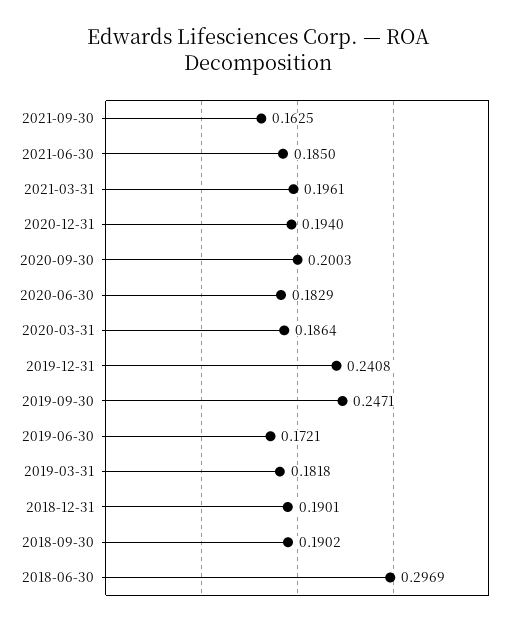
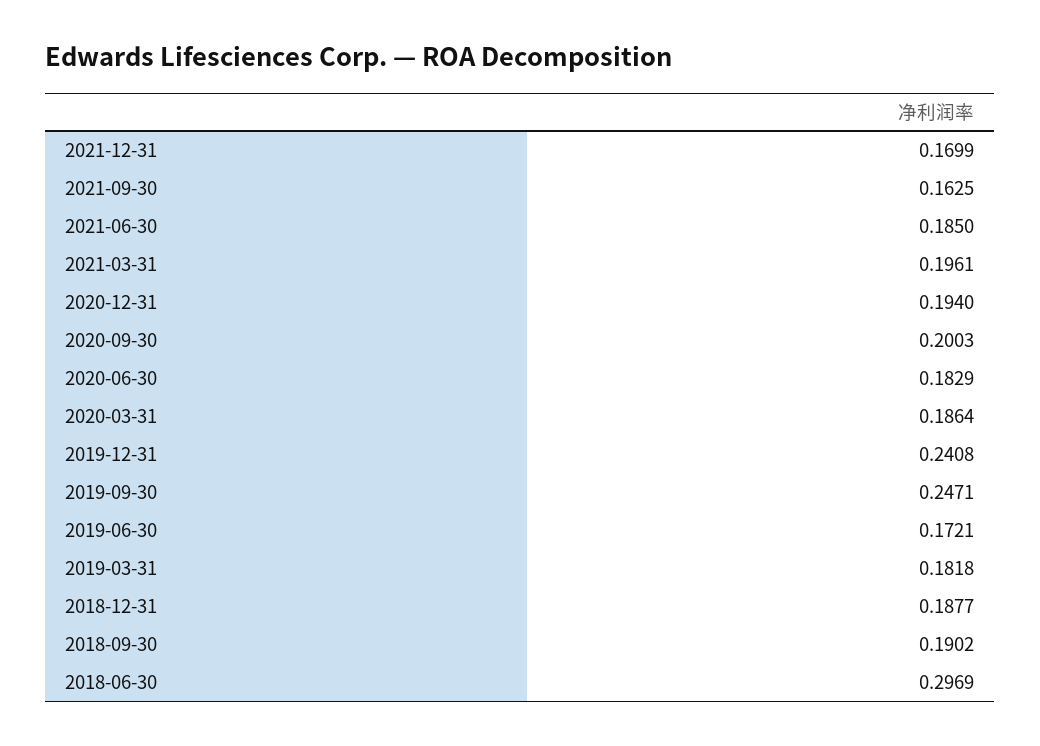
2018-12-31: 0.1901 -> 0.1877
2021-12-31: none -> 0.1699

